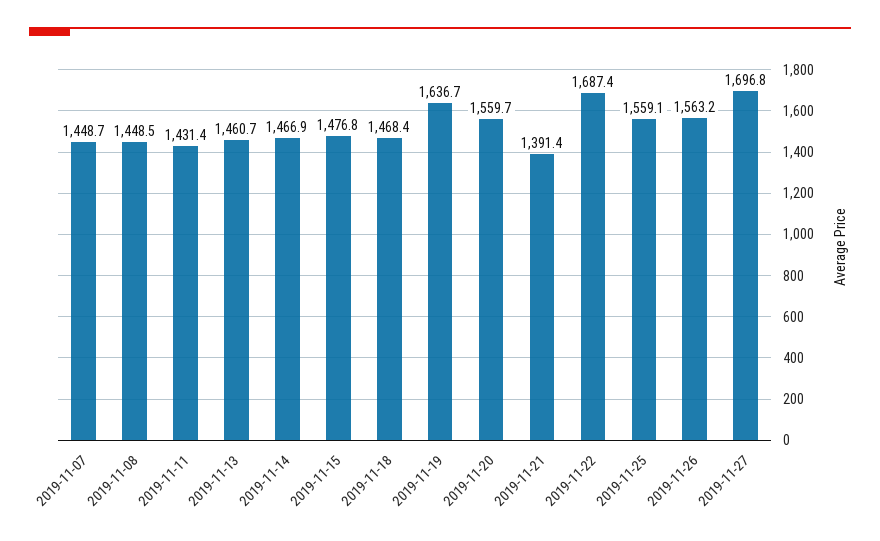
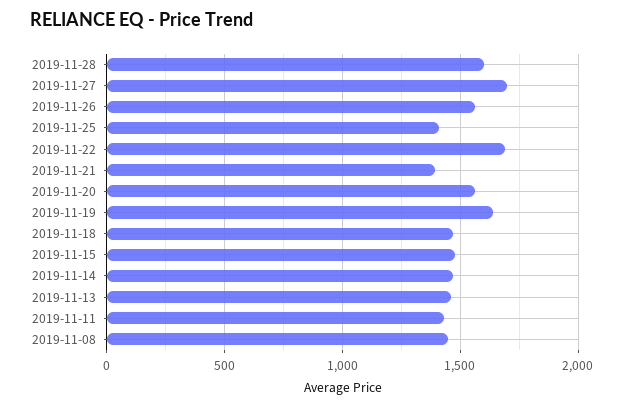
2019-11-07: 1448.7 -> none
2019-11-25: 1559.1 -> 1400
2019-11-28: none -> 1600

